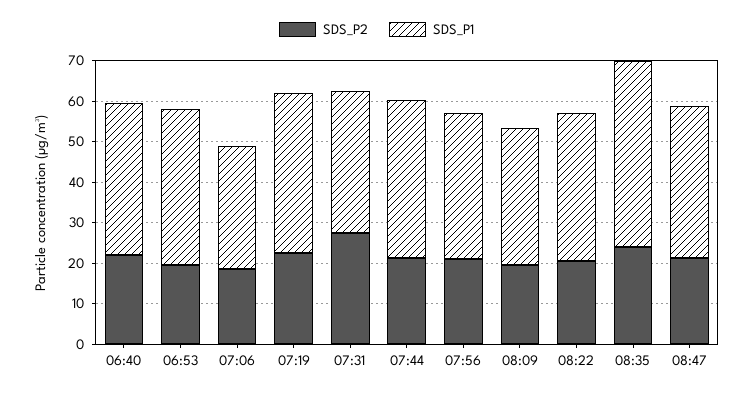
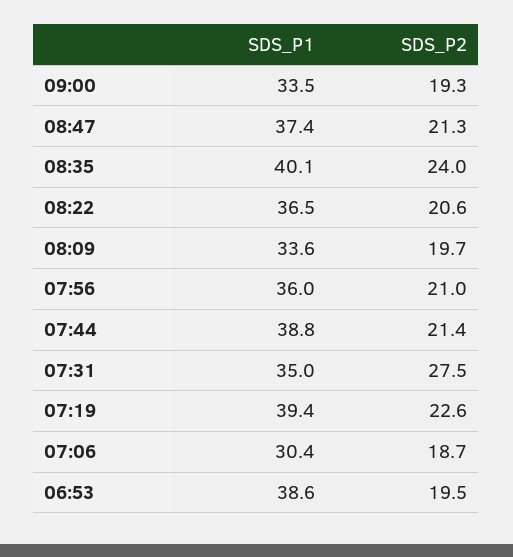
SDS_P2, 06:40: 22 -> none
SDS_P1, 06:40: 38 -> none
SDS_P1, 08:35: 46 -> 40.1
SDS_P1, 09:00: none -> 33.5
SDS_P2, 09:00: none -> 19.3

